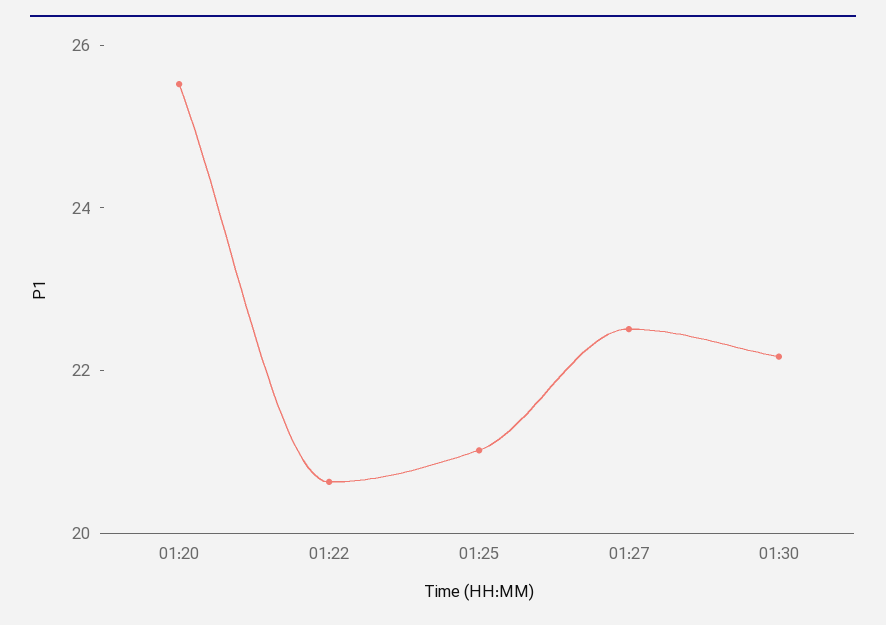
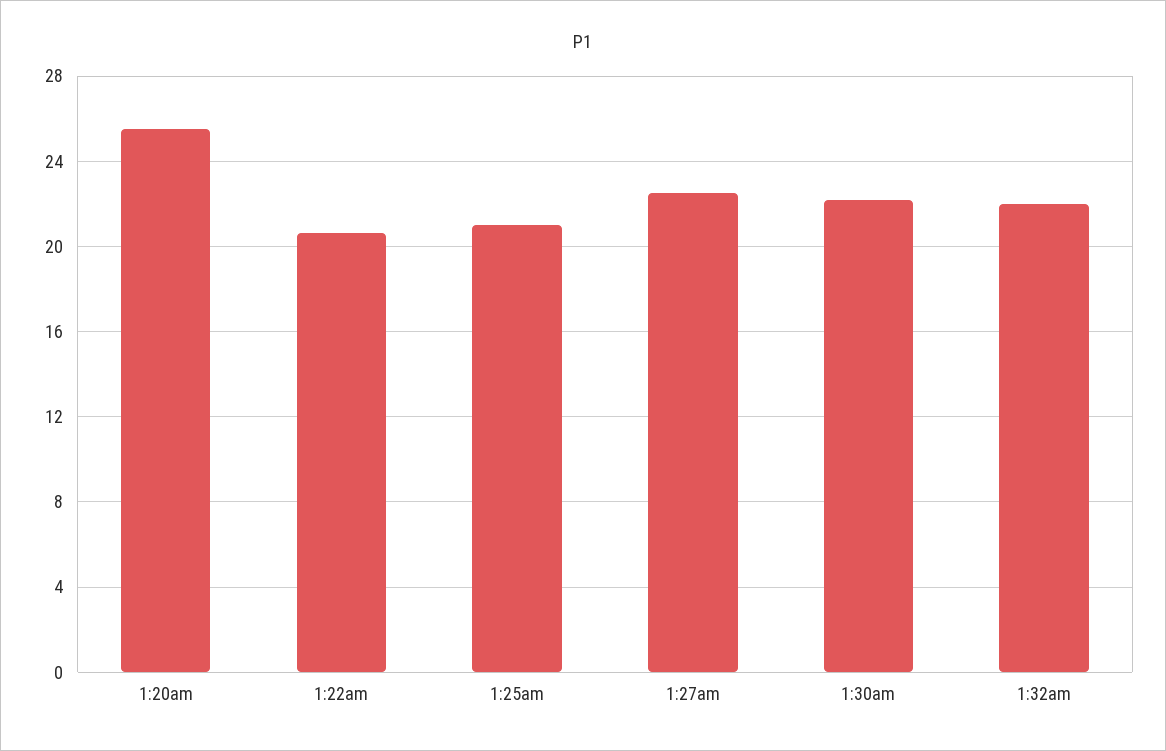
1:32am: none -> 22

